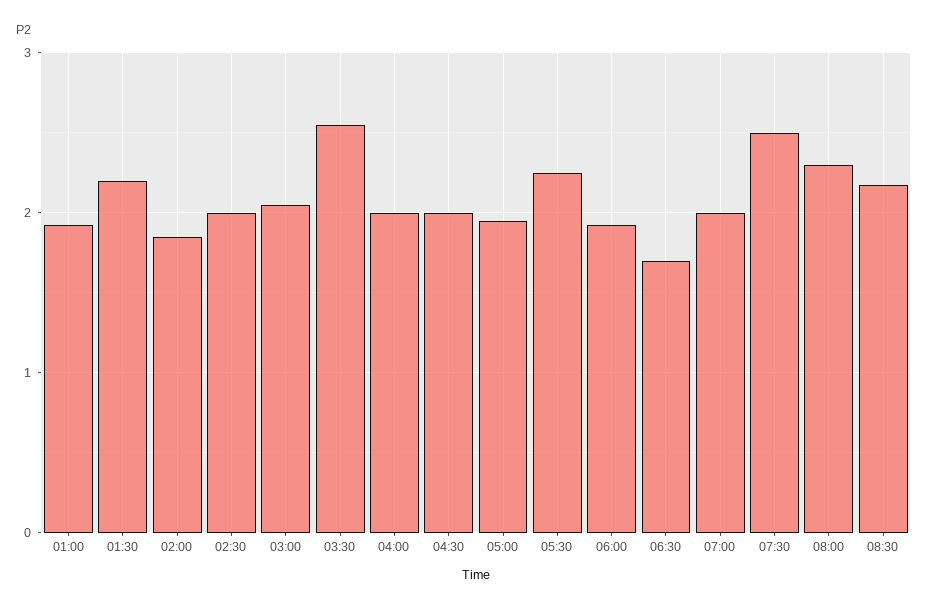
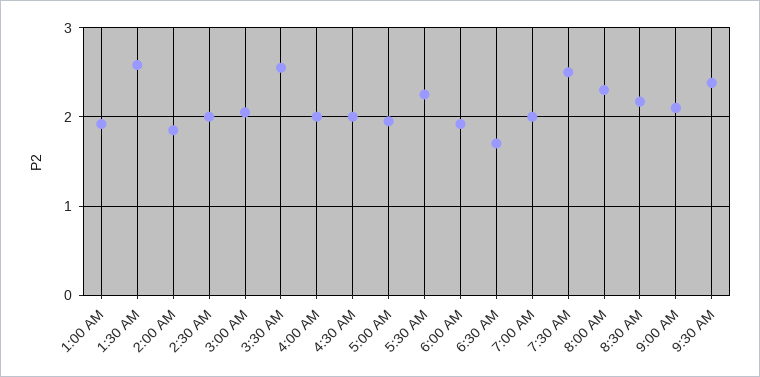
01:30: 2.2 -> 2.6
9:00 AM: none -> 2.1
9:30 AM: none -> 2.4

